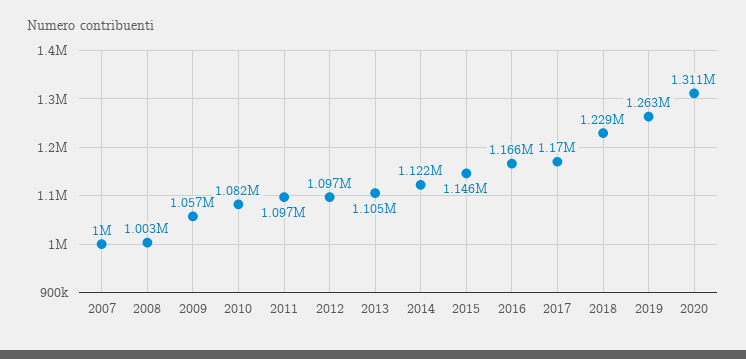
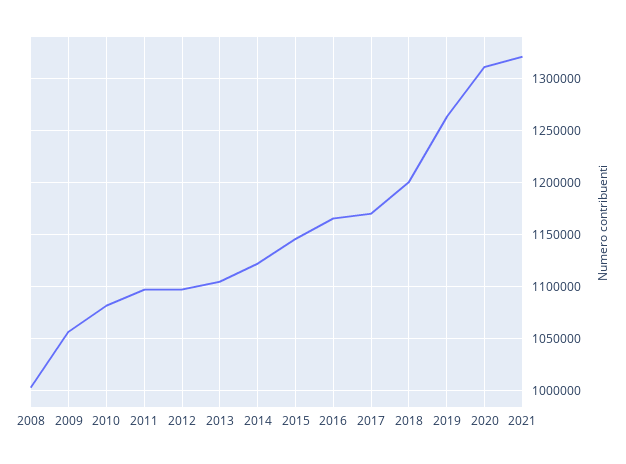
2007: 1000000 -> none
2018: 1229000 -> 1200000
2021: none -> 1320000

